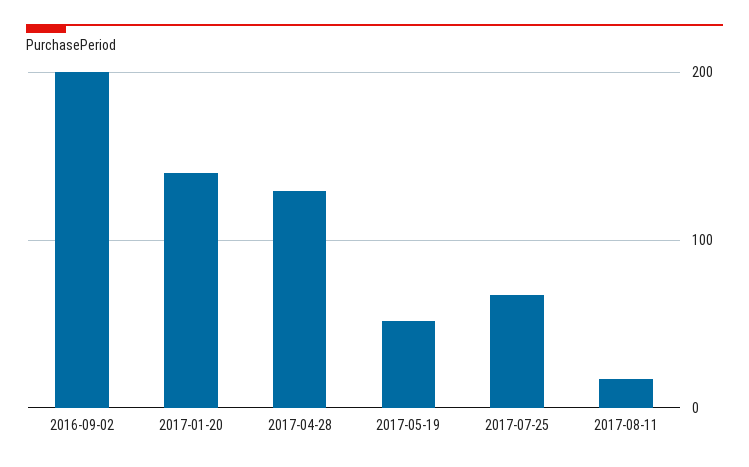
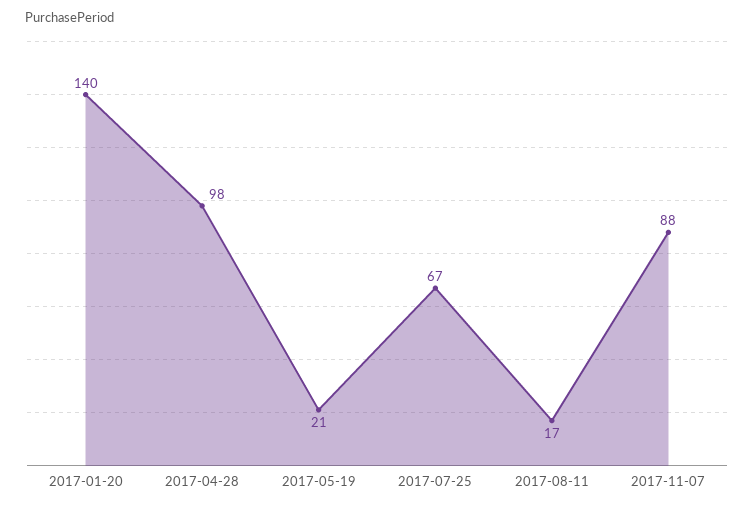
2016-09-02: 200 -> none
2017-04-28: 130 -> 98
2017-05-19: 50 -> 21
2017-11-07: none -> 88

